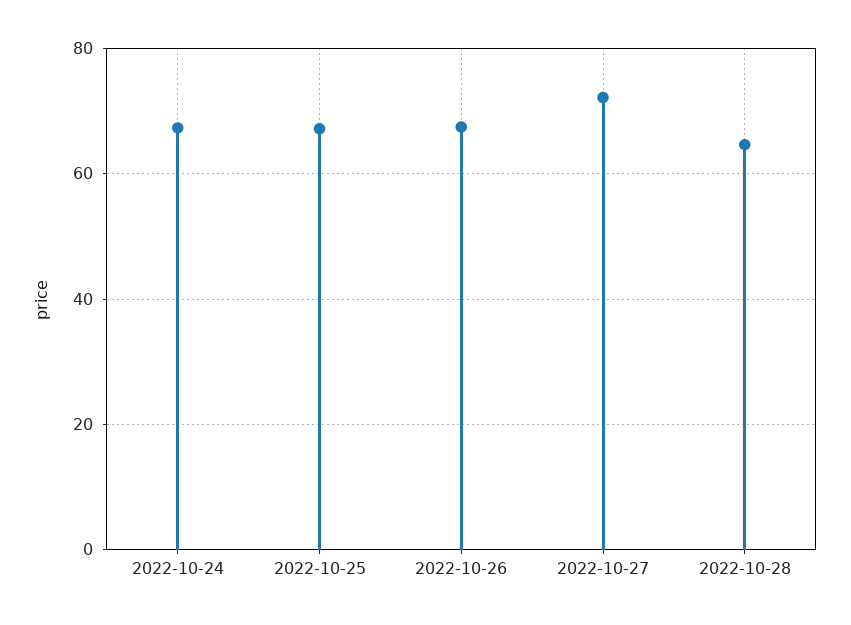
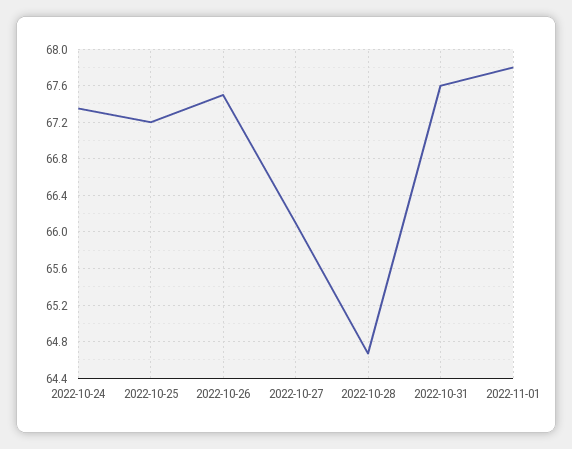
2022-10-27: 72 -> 66.1
2022-10-31: none -> 67.6
2022-11-01: none -> 67.8

